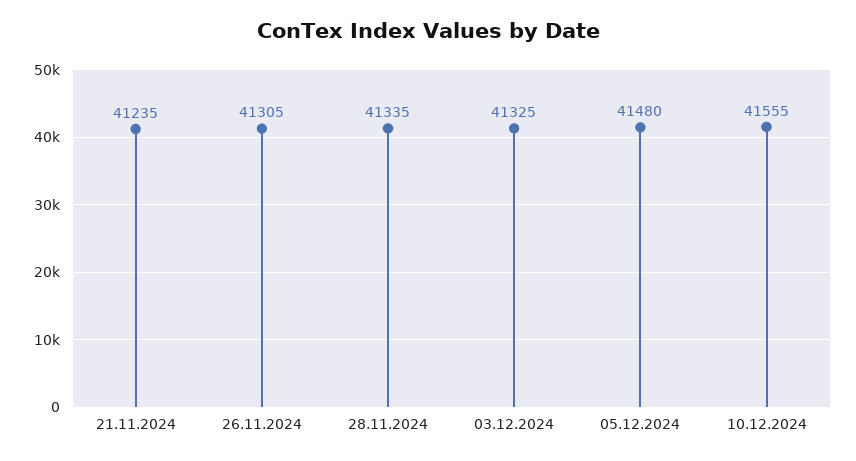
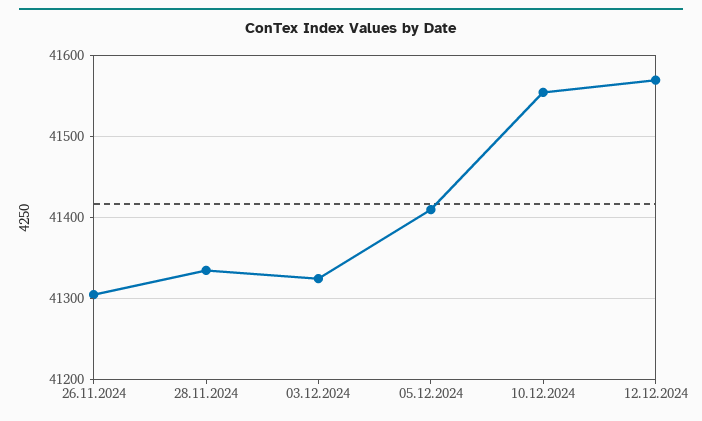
21.11.2024: 41235 -> none
05.12.2024: 41480 -> 41410
12.12.2024: none -> 41570

